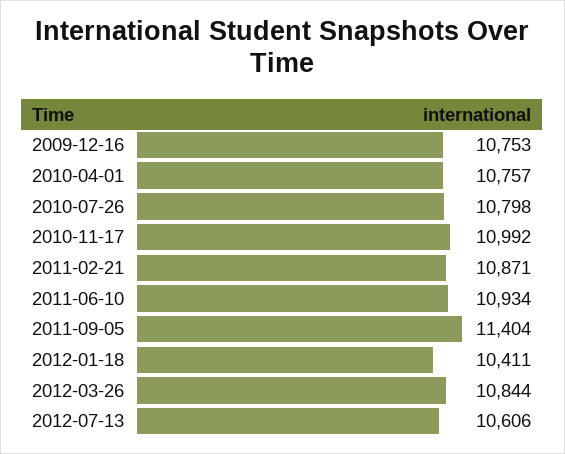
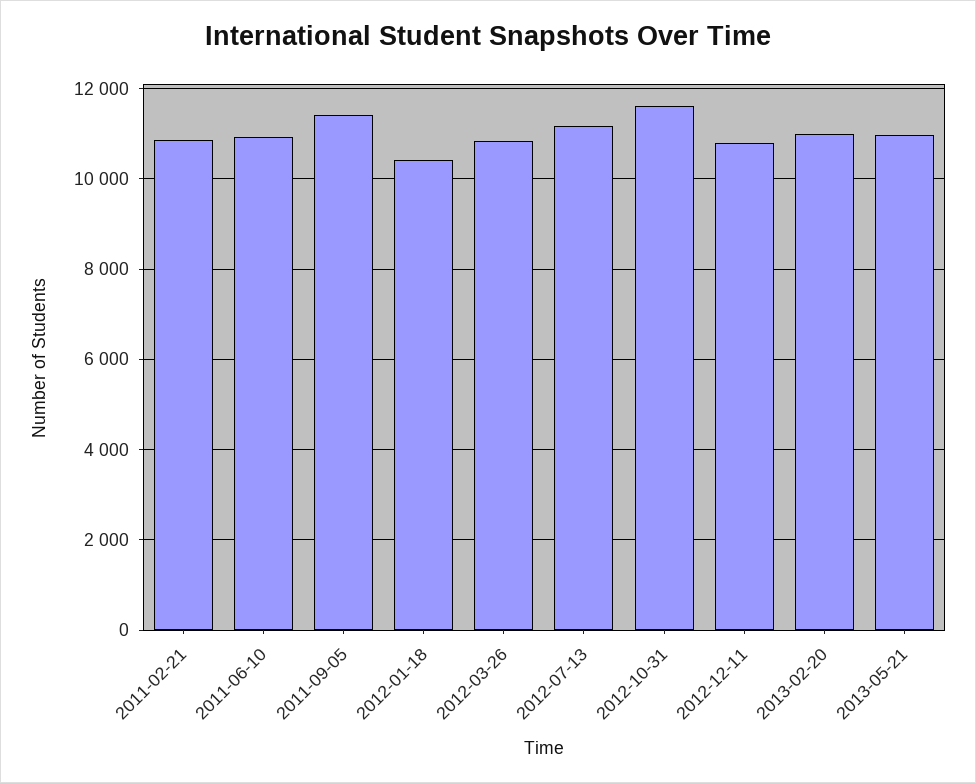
2009-12-16: 10753 -> none
2010-04-01: 10757 -> none
2010-07-26: 10798 -> none
2010-11-17: 10992 -> none
2012-07-13: 10606 -> 11200
2012-10-31: none -> 11600
2012-12-11: none -> 10800
2013-02-20: none -> 11000
2013-05-21: none -> 11000

